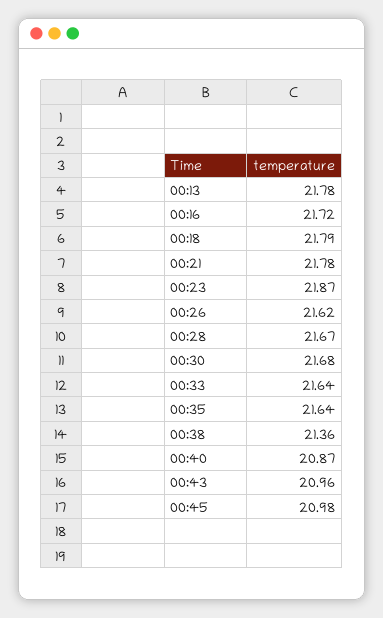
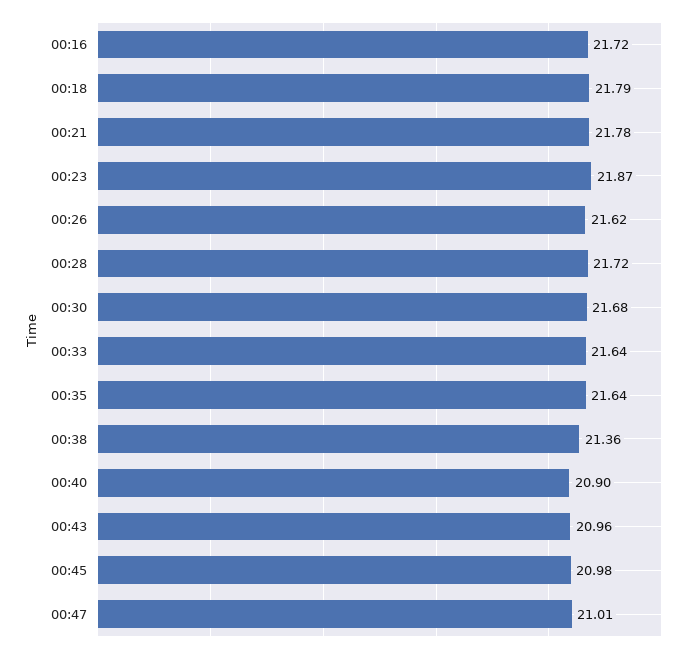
00:13: 21.78 -> none
00:28: 21.67 -> 21.72
00:40: 20.87 -> 20.9
00:47: none -> 21.01

